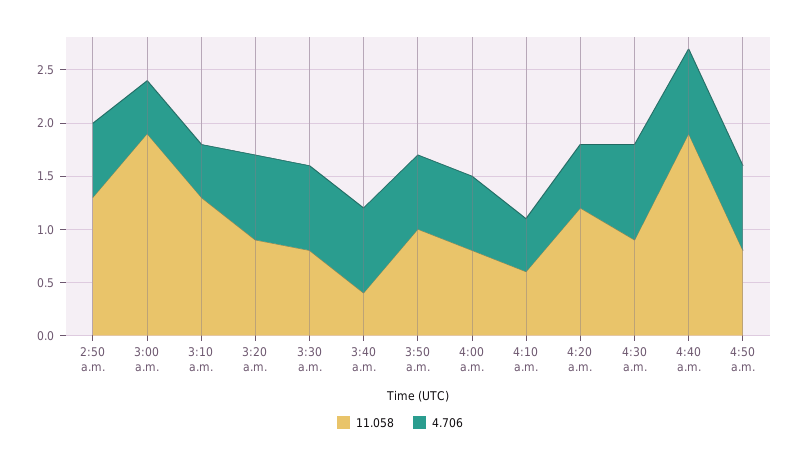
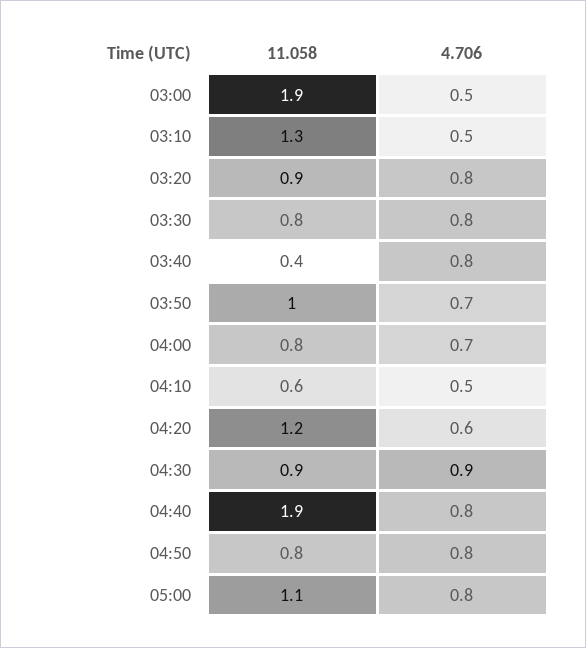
11.058, 2:50 a.m.: 1.3 -> none
4.706, 2:50 a.m.: 0.7 -> none
11.058, 05:00: none -> 1.1
4.706, 05:00: none -> 0.8

